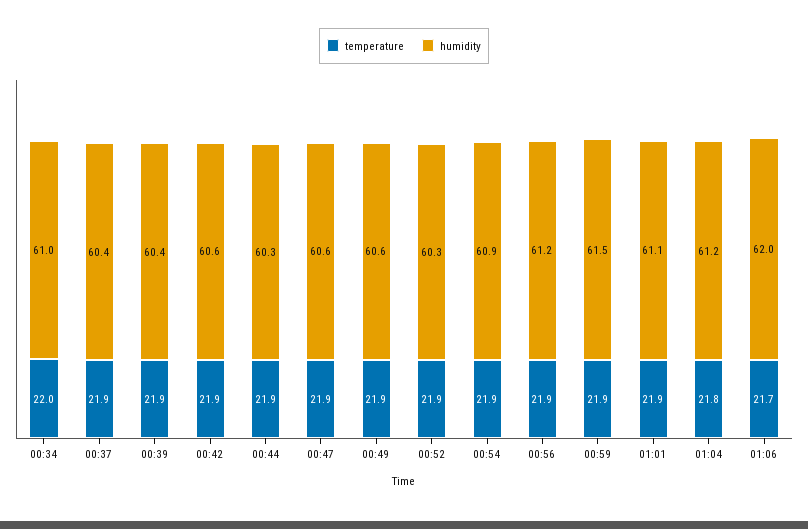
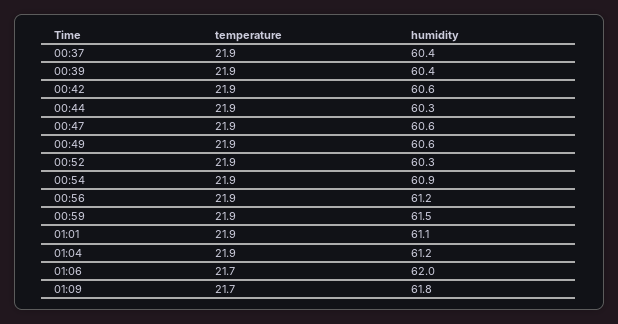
temperature, 00:34: 22 -> none
humidity, 00:34: 61 -> none
temperature, 01:04: 21.8 -> 21.9
temperature, 01:09: none -> 21.7
humidity, 01:09: none -> 61.8

